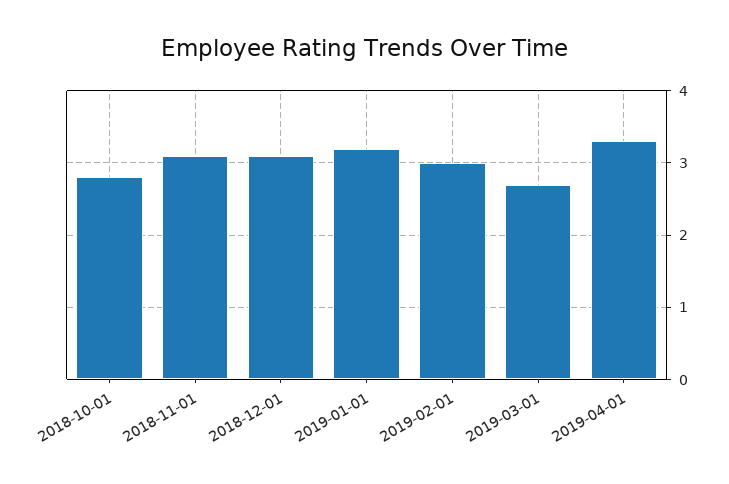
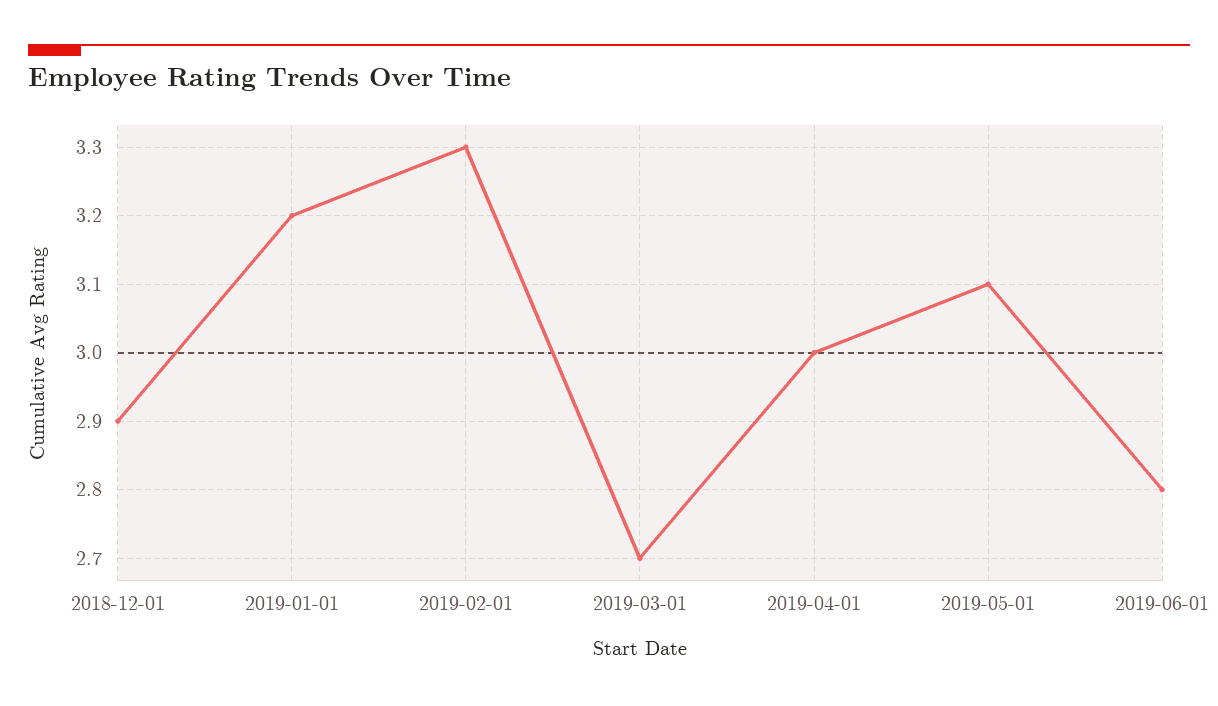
2018-10-01: 2.8 -> none
2018-11-01: 3.1 -> none
2018-12-01: 3.1 -> 2.9
2019-02-01: 3 -> 3.3
2019-04-01: 3.3 -> 3
2019-05-01: none -> 3.1
2019-06-01: none -> 2.8

